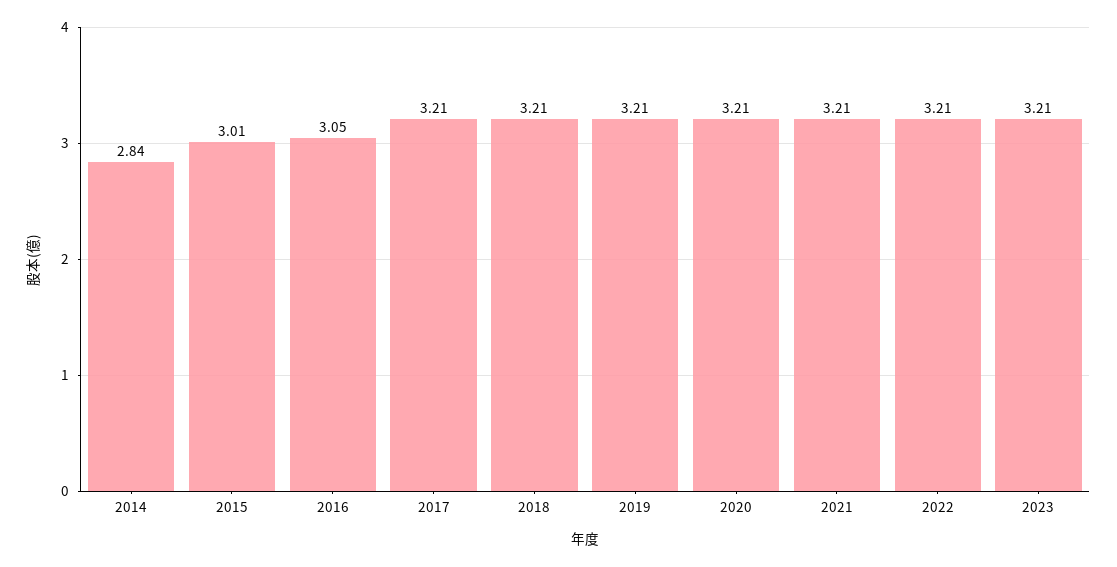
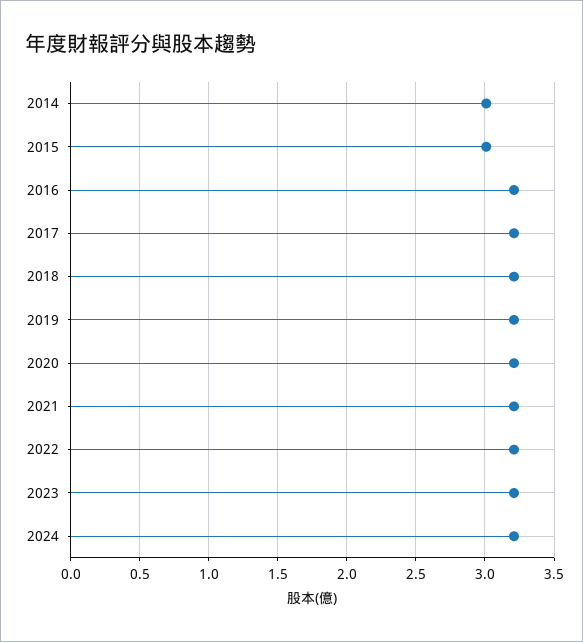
2014: 2.84 -> 3
2016: 3.05 -> 3.2
2024: none -> 3.2

